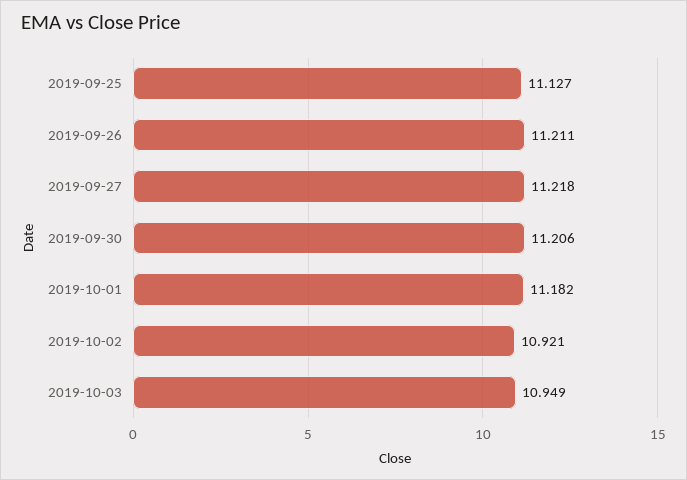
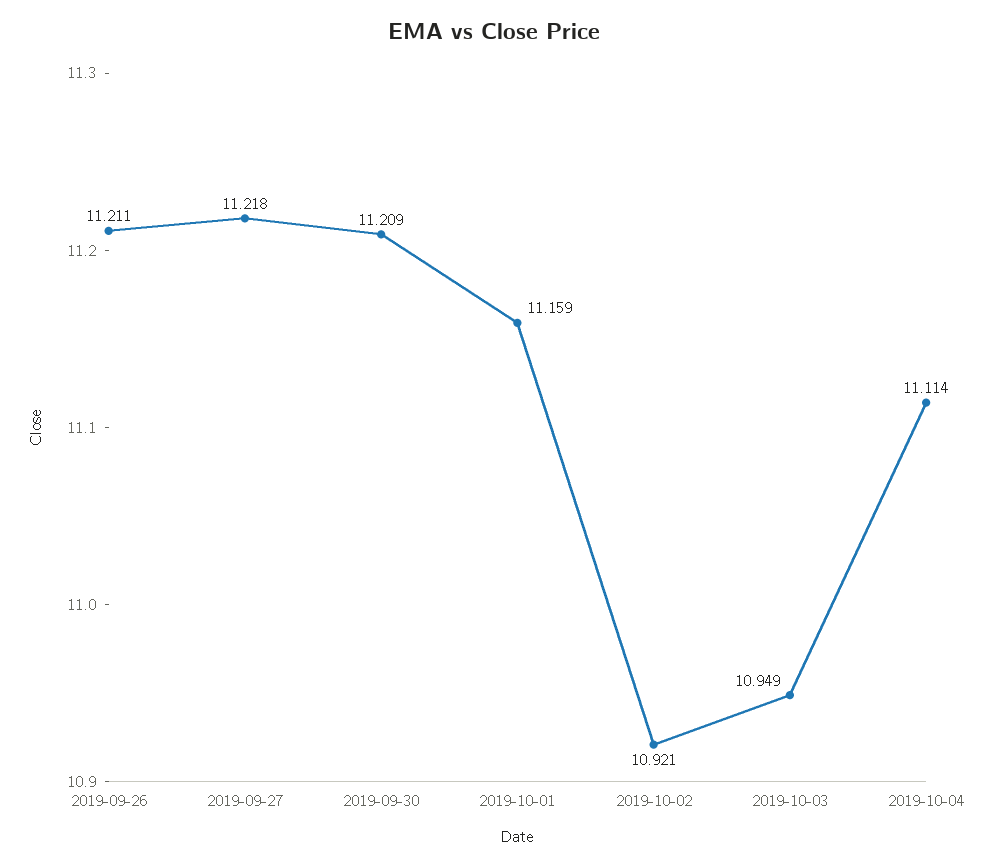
2019-09-25: 11.127 -> none
2019-09-30: 11.206 -> 11.209
2019-10-01: 11.182 -> 11.159
2019-10-04: none -> 11.114

